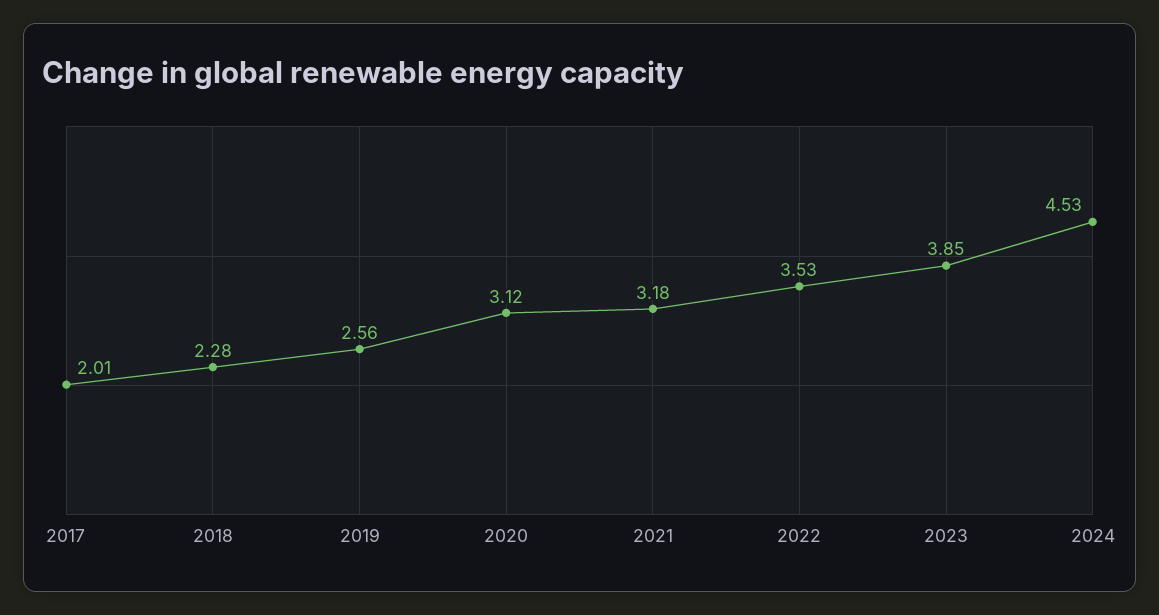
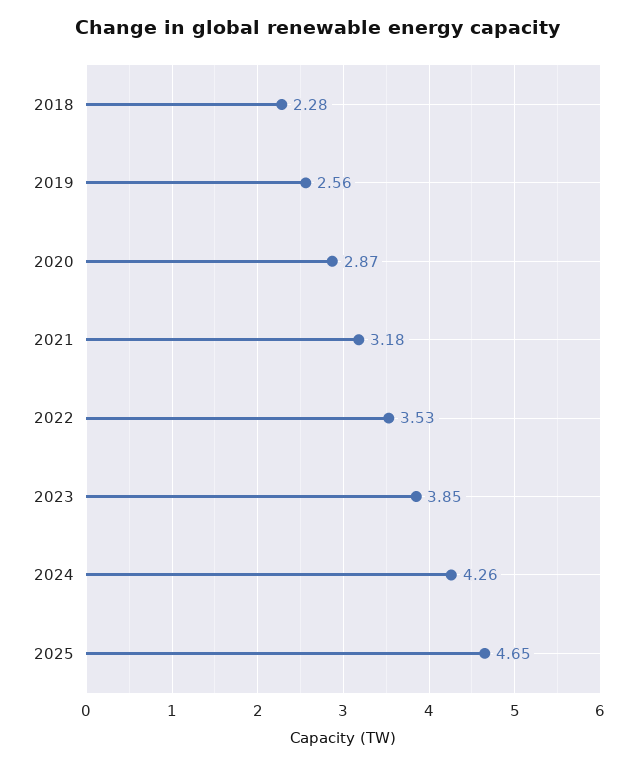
2017: 2.01 -> none
2020: 3.12 -> 2.87
2024: 4.53 -> 4.26
2025: none -> 4.65

